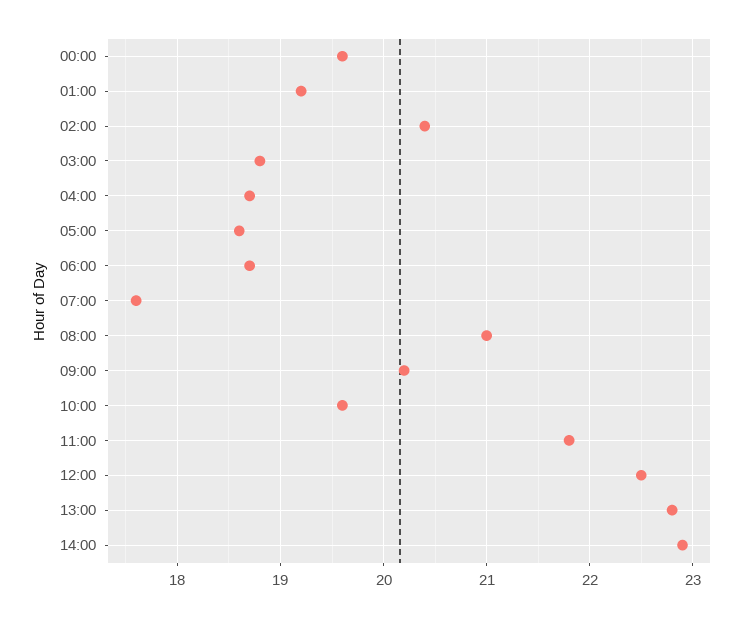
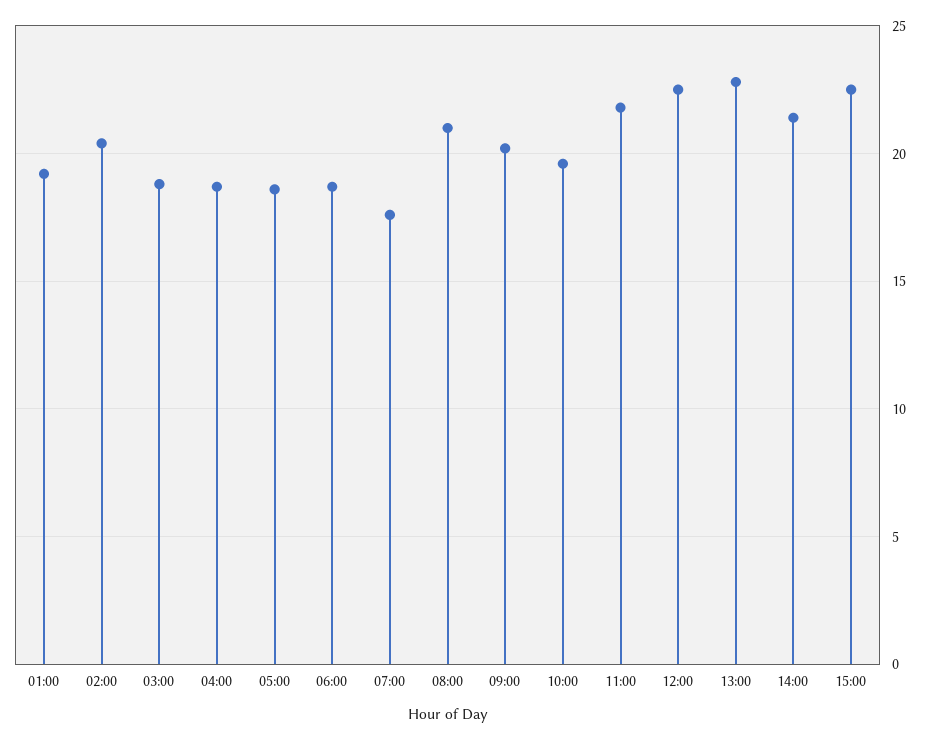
00:00: 19.6 -> none
14:00: 22.9 -> 21.5
15:00: none -> 22.5

